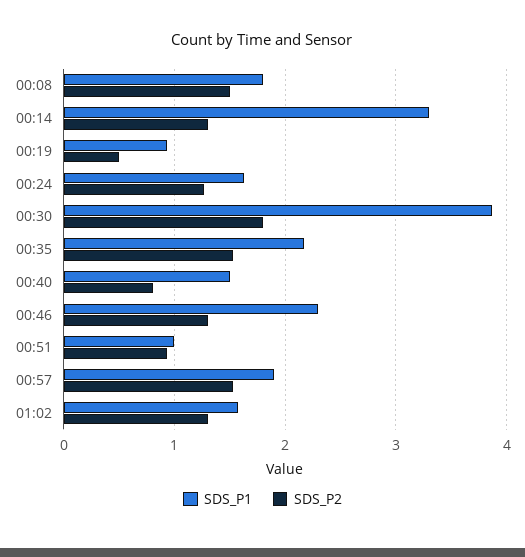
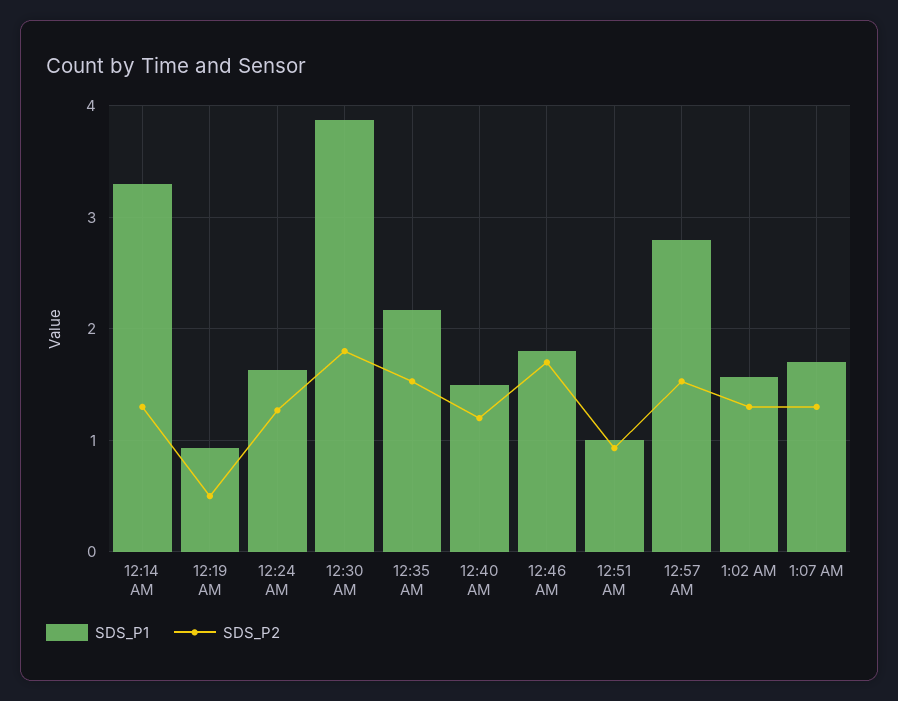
SDS_P1, 00:08: 1.8 -> none
SDS_P2, 00:08: 1.5 -> none
SDS_P2, 00:40: 0.8 -> 1.2
SDS_P1, 00:46: 2.3 -> 1.8
SDS_P2, 00:46: 1.3 -> 1.7
SDS_P1, 00:57: 1.9 -> 2.8
SDS_P1, 1:07 AM: none -> 1.7
SDS_P2, 1:07 AM: none -> 1.3

